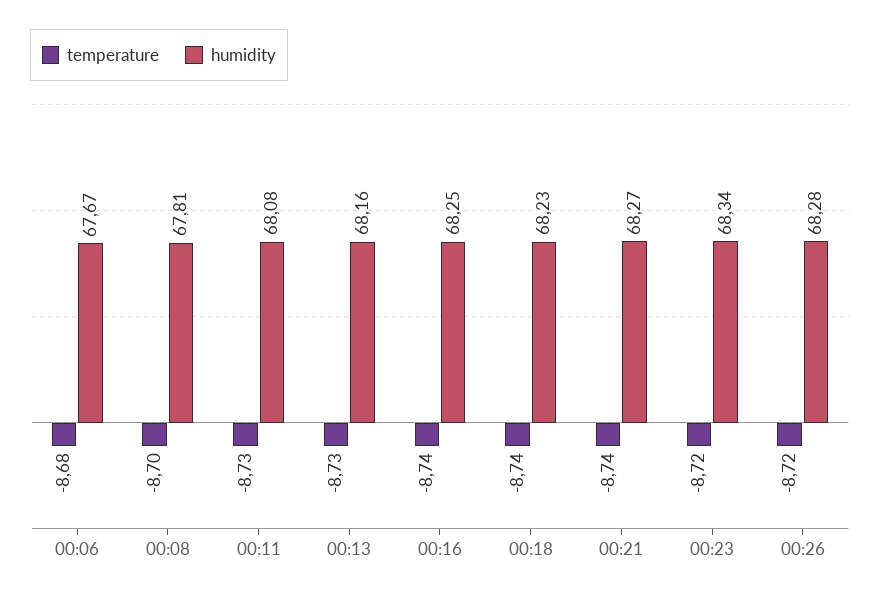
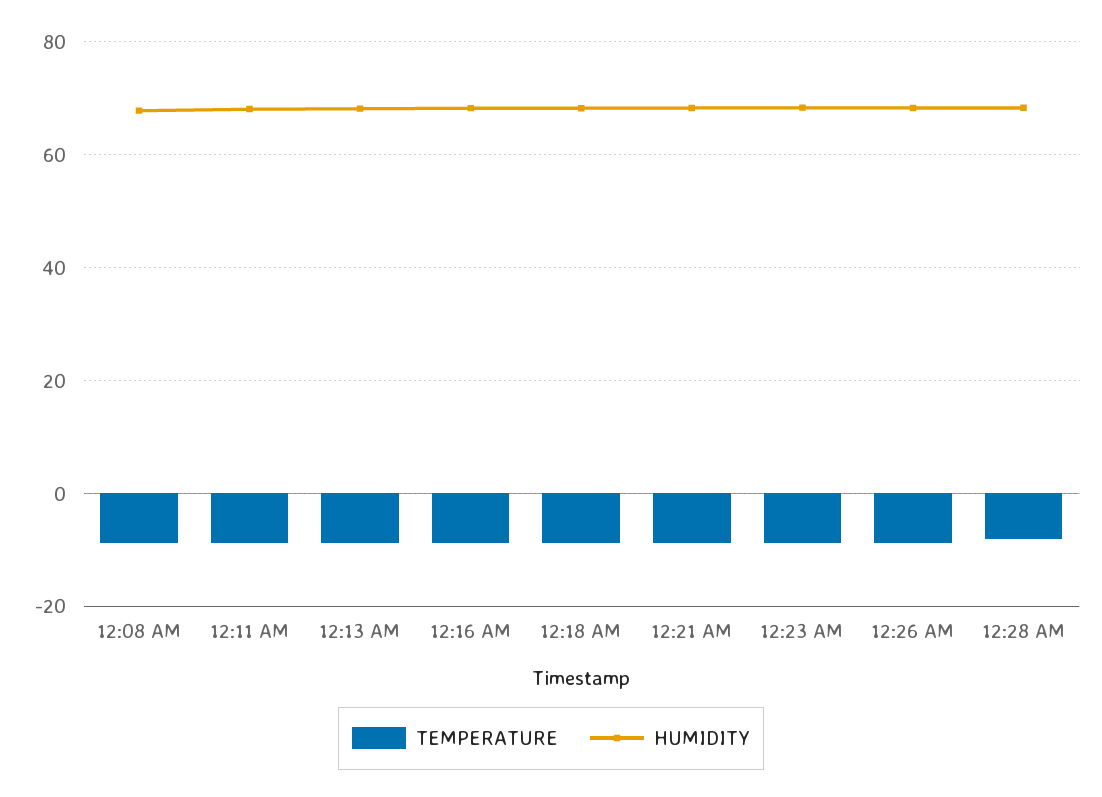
temperature, 00:06: -8.68 -> none
humidity, 00:06: 67.67 -> none
temperature, 12:28 AM: none -> -8
humidity, 12:28 AM: none -> 68

